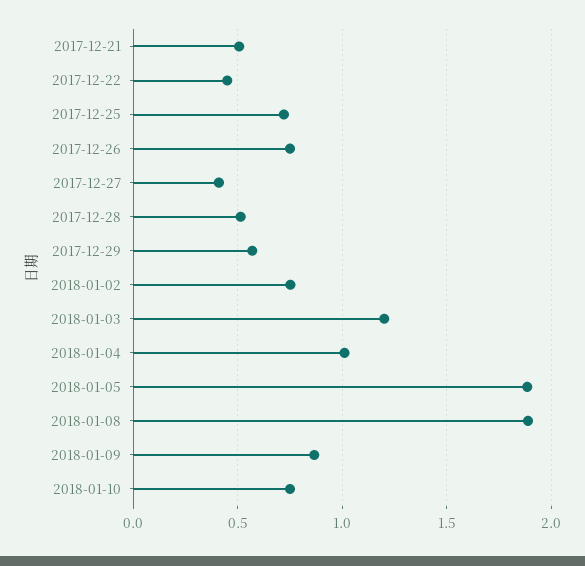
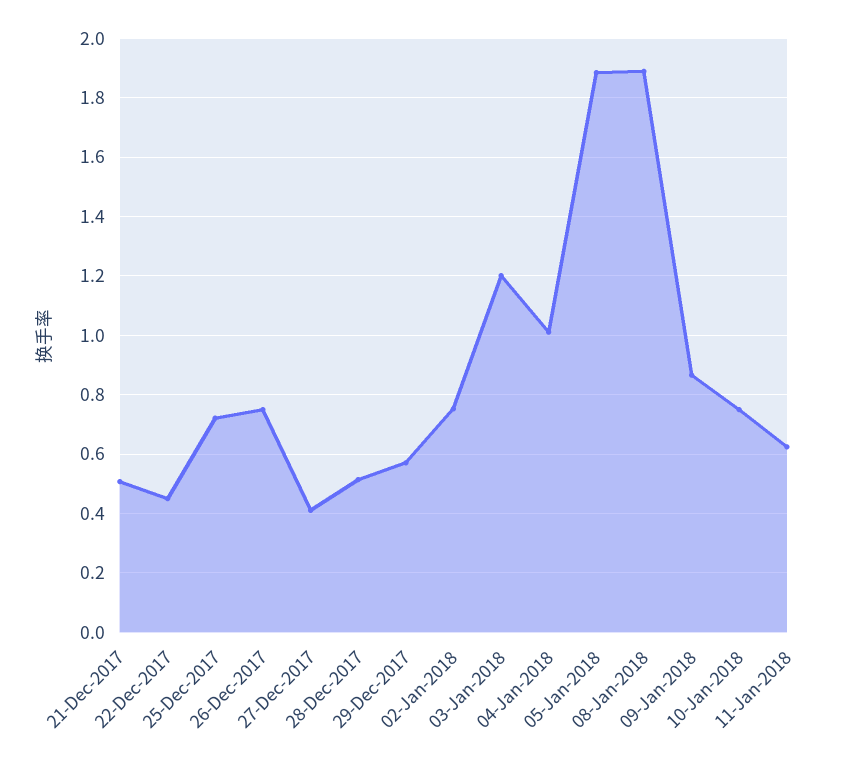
11-Jan-2018: none -> 0.625

